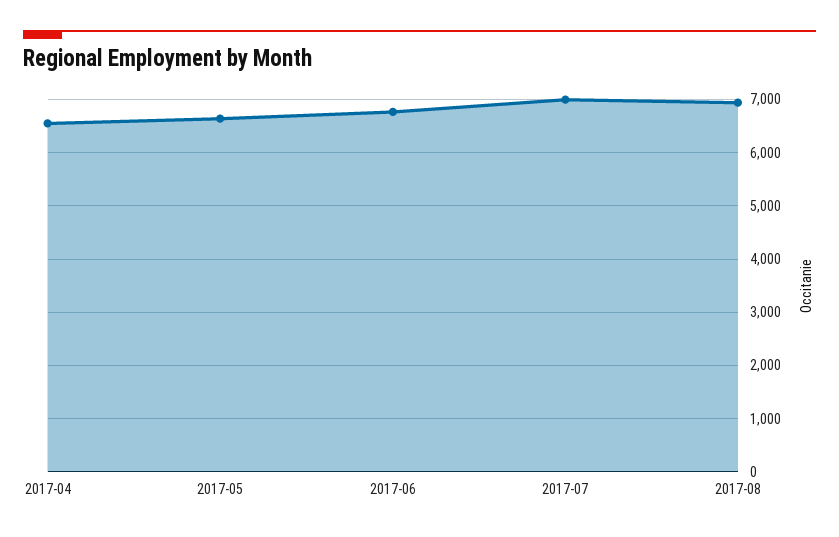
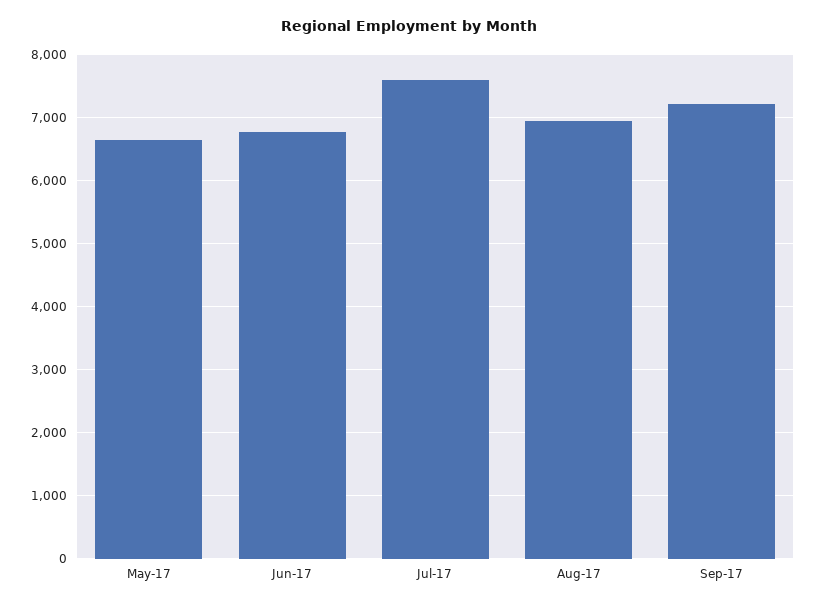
2017-04: 6600 -> none
2017-07: 7000 -> 7600
Sep-17: none -> 7200

